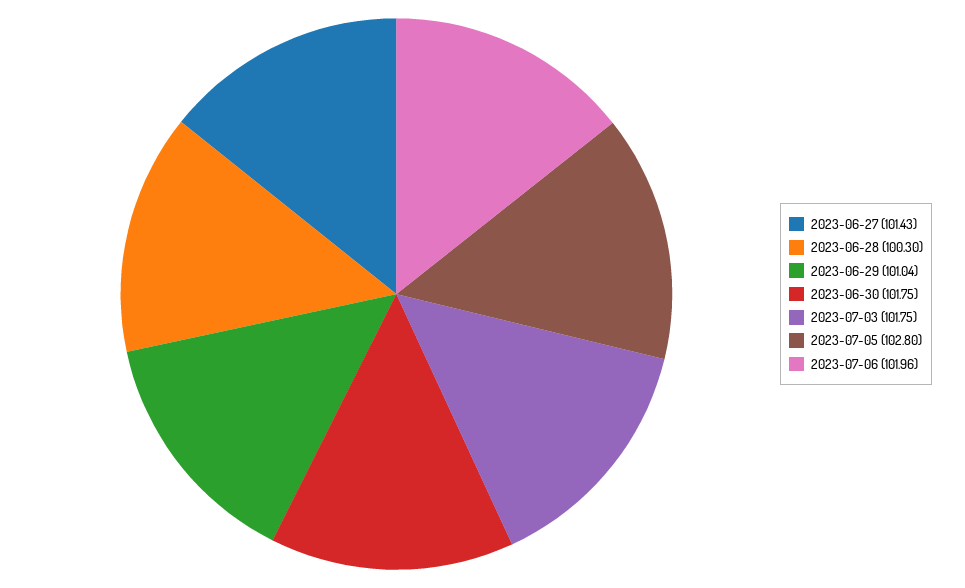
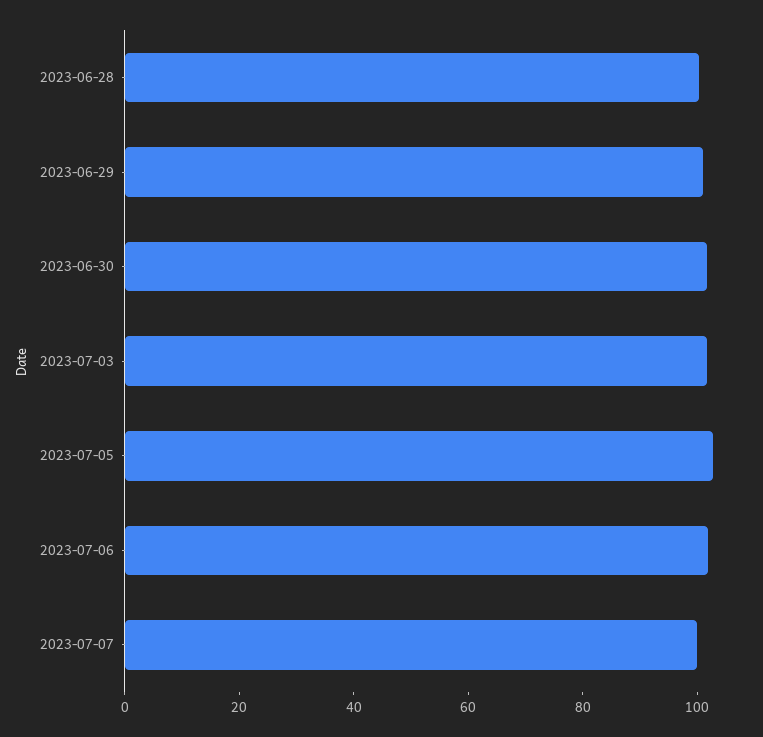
2023-06-27: 101.43 -> none
2023-07-07: none -> 100

